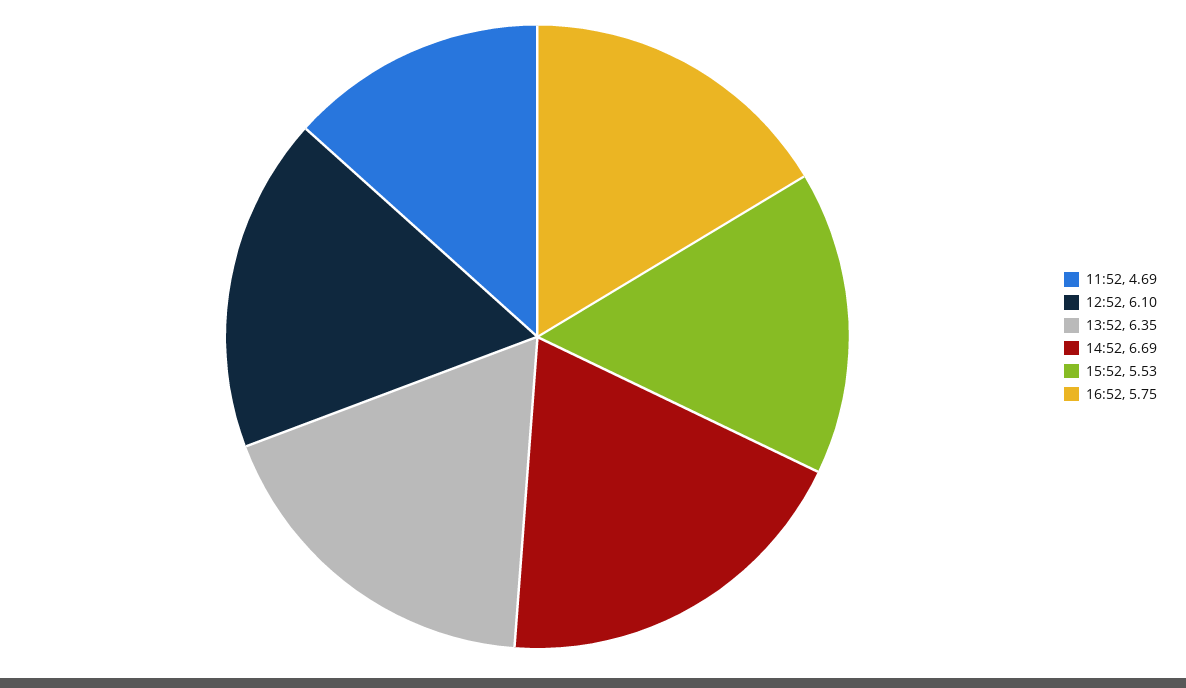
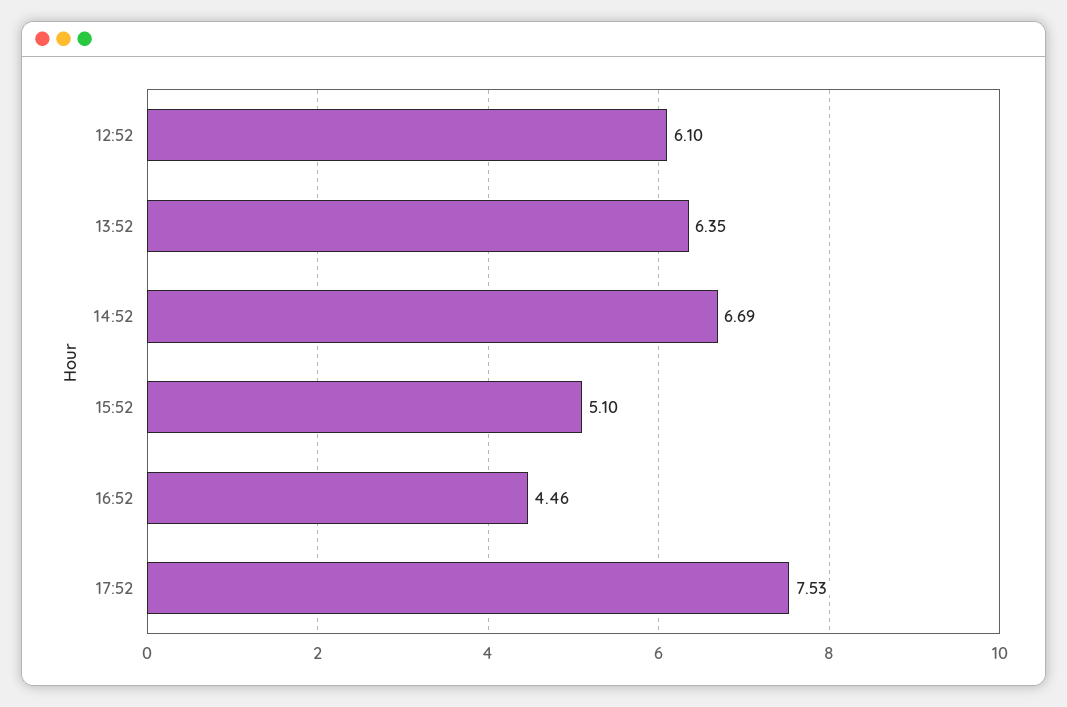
11:52: 4.69 -> none
15:52: 5.53 -> 5.1
16:52: 5.75 -> 4.46
17:52: none -> 7.53

